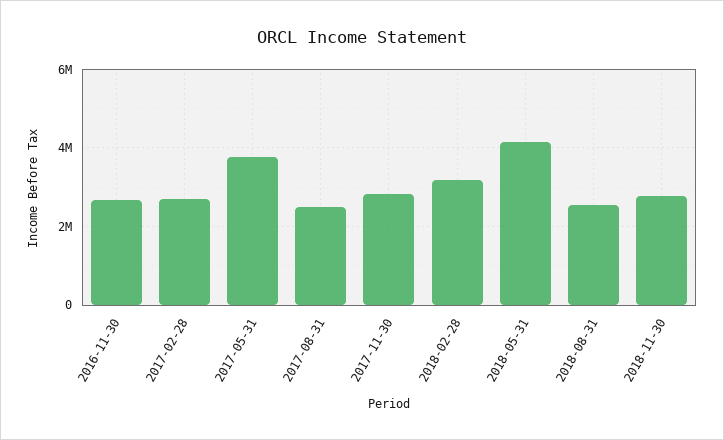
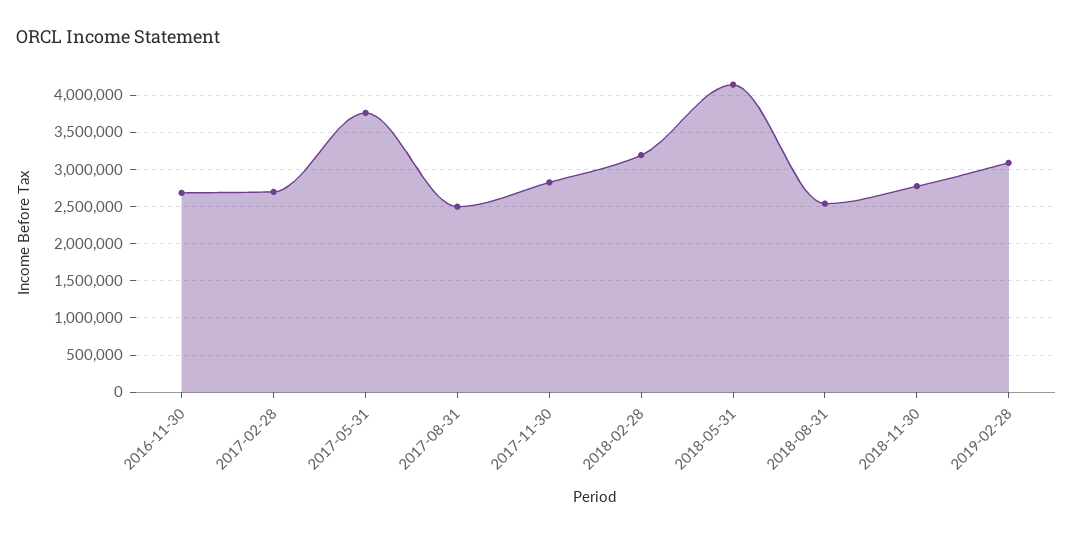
2019-02-28: none -> 3100000

